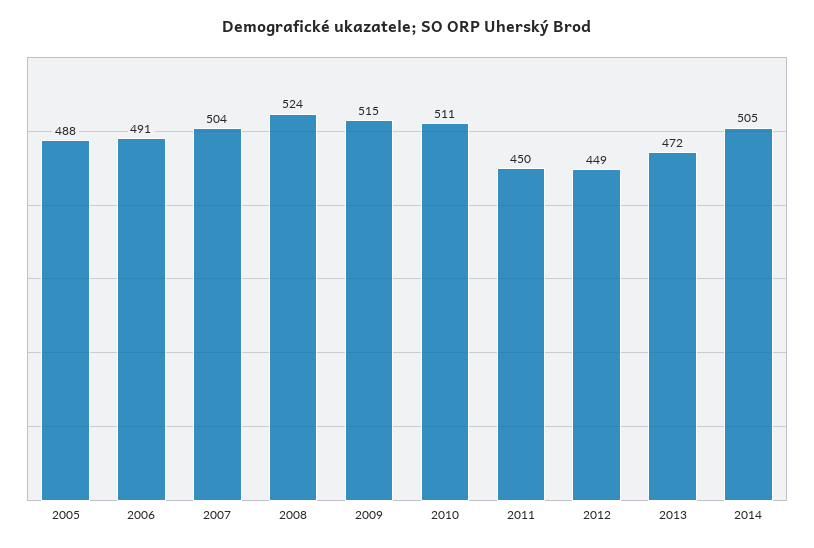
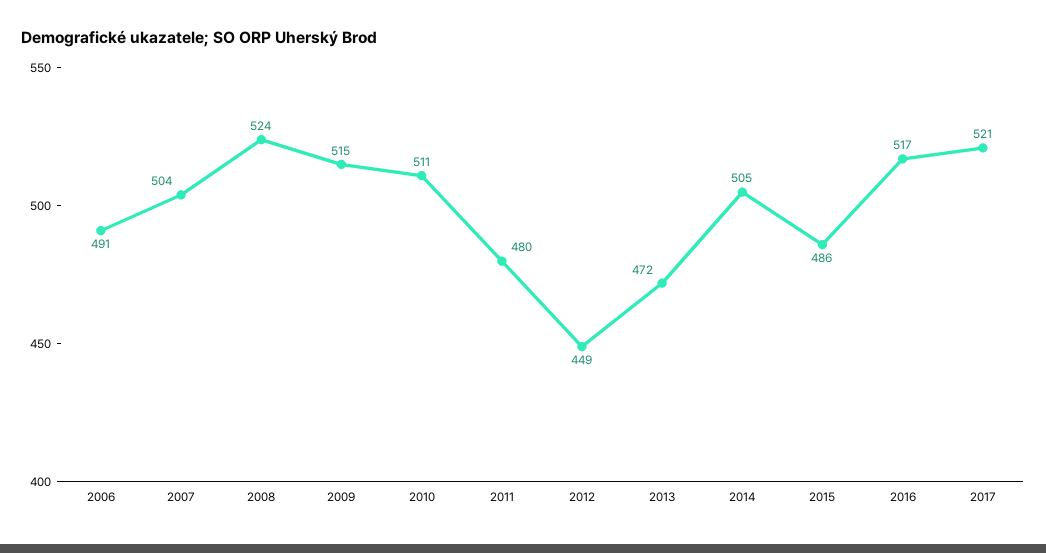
2005: 488 -> none
2011: 450 -> 480
2015: none -> 486
2016: none -> 517
2017: none -> 521

